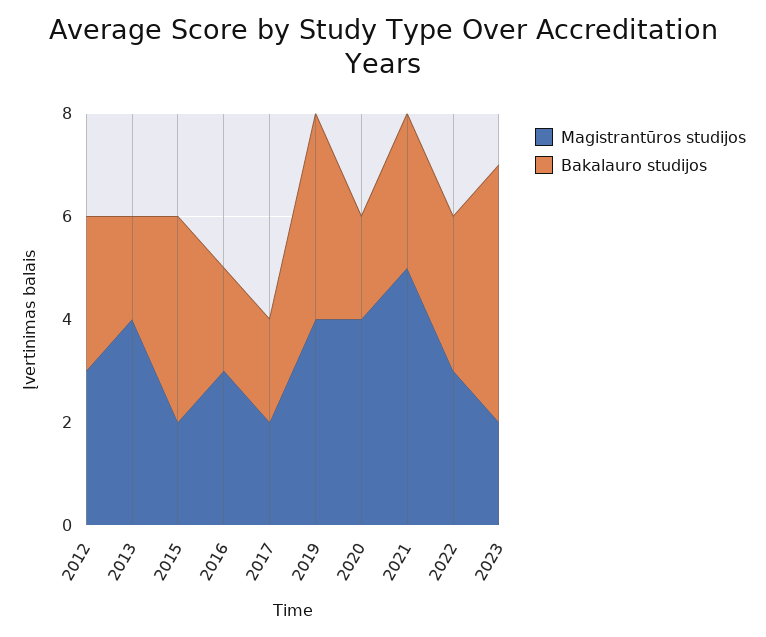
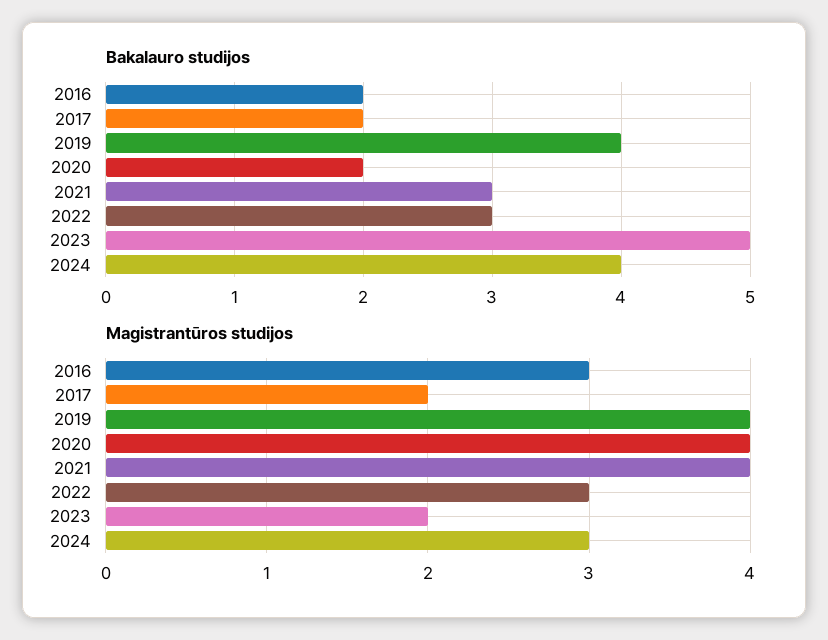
Magistrantūros studijos, 2012: 3 -> none
Bakalauro studijos, 2012: 3 -> none
Magistrantūros studijos, 2013: 4 -> none
Bakalauro studijos, 2013: 2 -> none
Magistrantūros studijos, 2015: 2 -> none
Bakalauro studijos, 2015: 4 -> none
Magistrantūros studijos, 2021: 5 -> 4
Bakalauro studijos, 2024: none -> 4
Magistrantūros studijos, 2024: none -> 3

